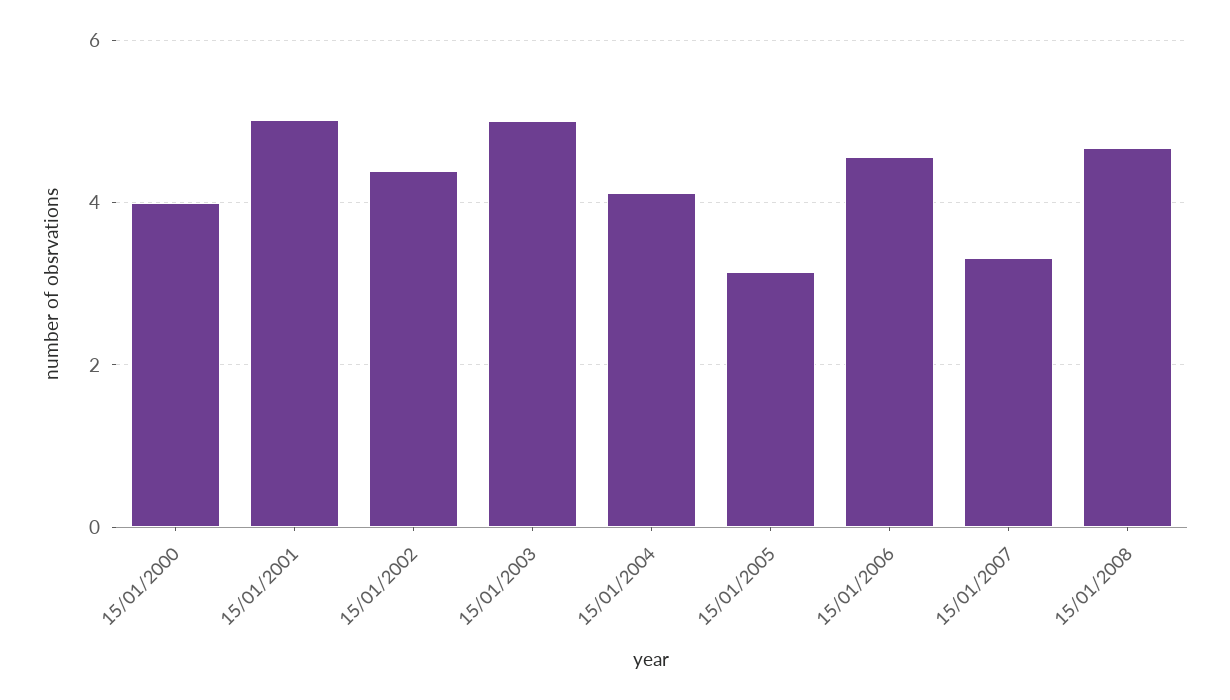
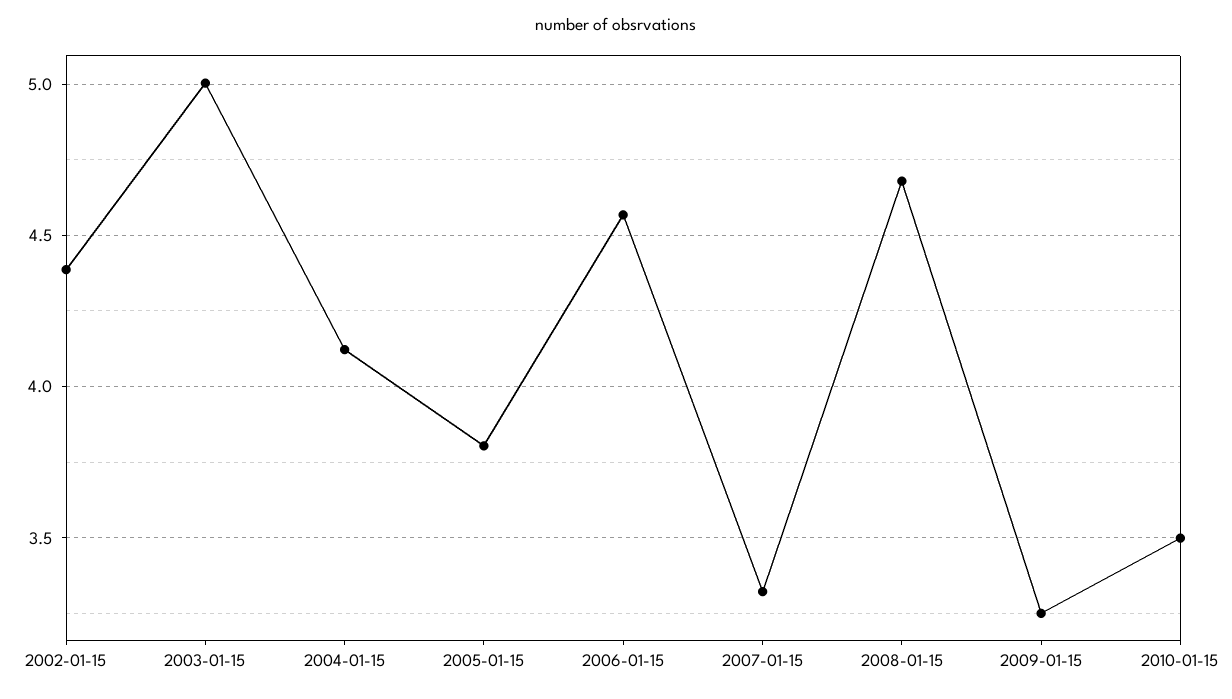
15/01/2000: 4 -> none
15/01/2001: 5 -> none
15/01/2005: 3.2 -> 3.8
2009-01-15: none -> 3.25
2010-01-15: none -> 3.5

